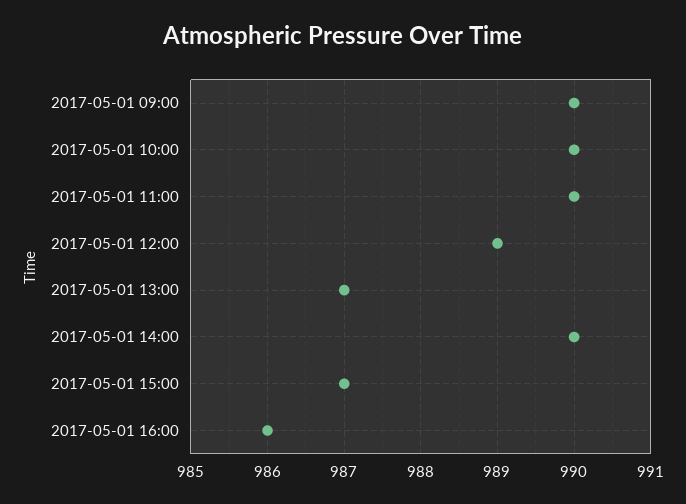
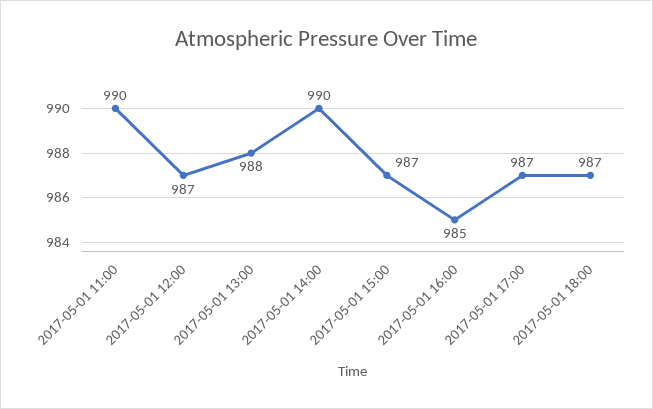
2017-05-01 09:00: 990 -> none
2017-05-01 10:00: 990 -> none
2017-05-01 12:00: 989 -> 987
2017-05-01 13:00: 987 -> 988
2017-05-01 16:00: 986 -> 985
2017-05-01 17:00: none -> 987
2017-05-01 18:00: none -> 987

